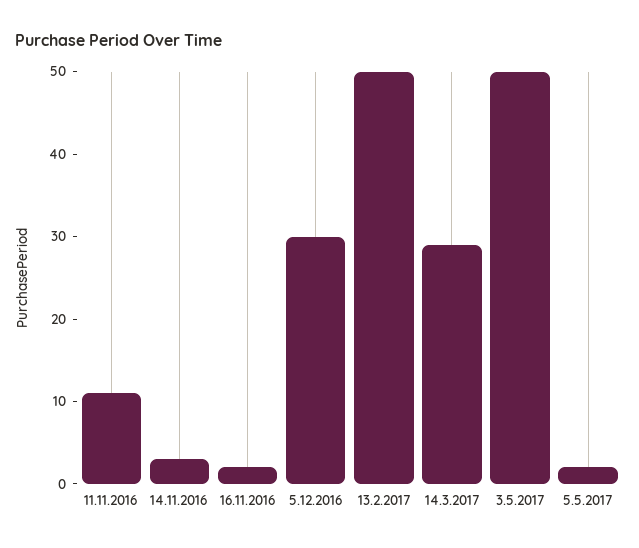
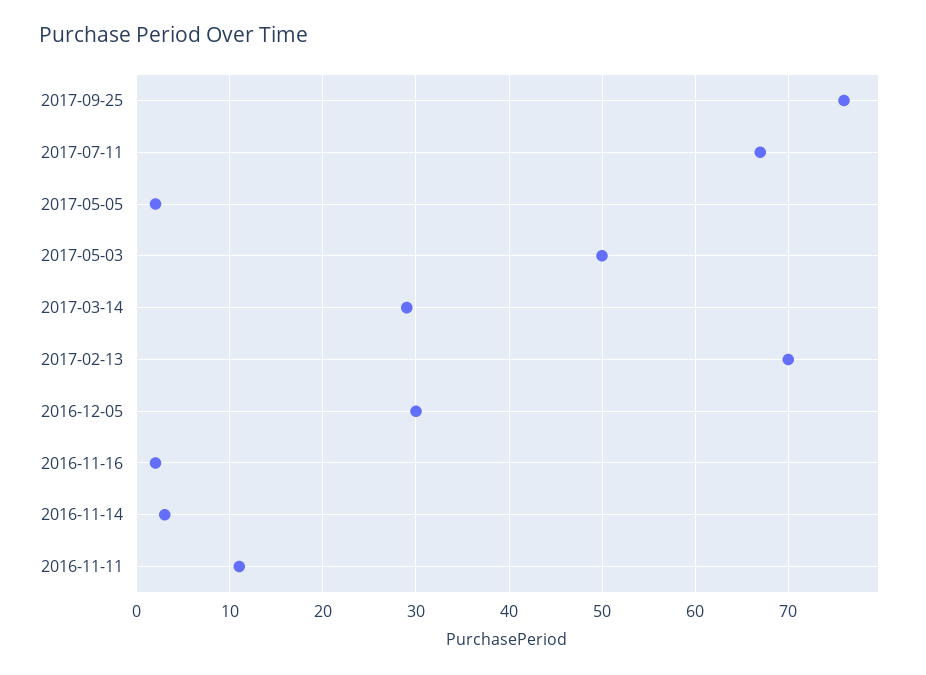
13.2.2017: 50 -> 70
2017-09-25: none -> 76
2017-07-11: none -> 67

